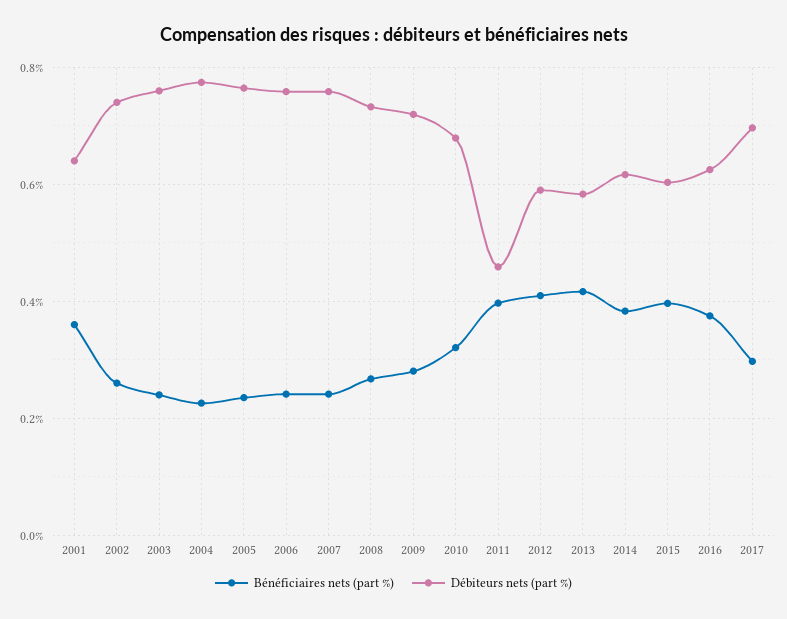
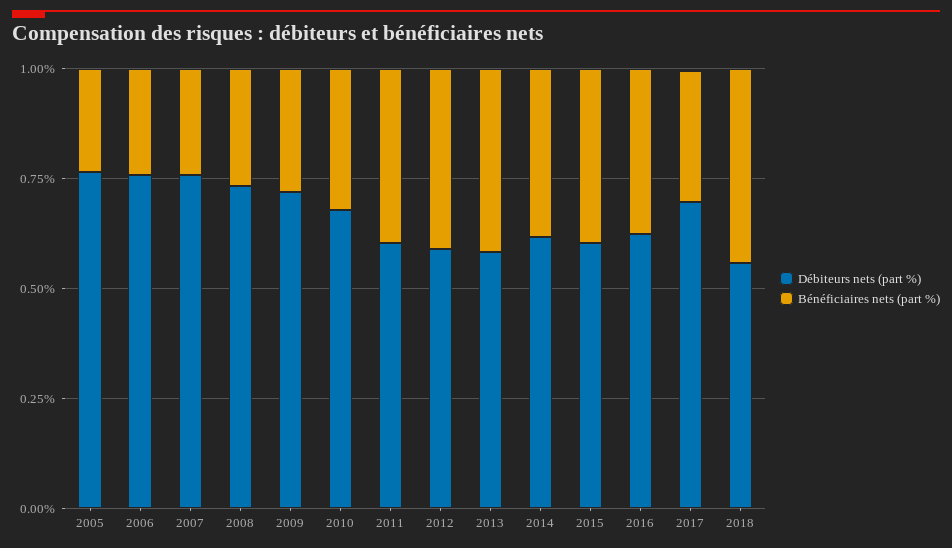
Bénéficiaires nets (part %), 2001: 0.36 -> none
Débiteurs nets (part %), 2001: 0.64 -> none
Bénéficiaires nets (part %), 2002: 0.26 -> none
Débiteurs nets (part %), 2002: 0.74 -> none
Bénéficiaires nets (part %), 2003: 0.24 -> none
Débiteurs nets (part %), 2003: 0.76 -> none
Bénéficiaires nets (part %), 2004: 0.22 -> none
Débiteurs nets (part %), 2004: 0.78 -> none
Débiteurs nets (part %), 2011: 0.46 -> 0.6
Débiteurs nets (part %), 2018: none -> 0.55
Bénéficiaires nets (part %), 2018: none -> 0.45

